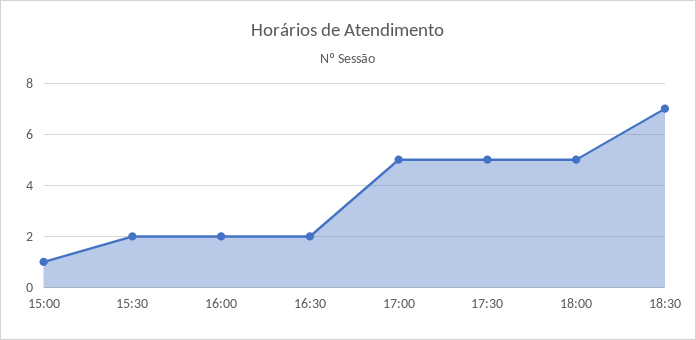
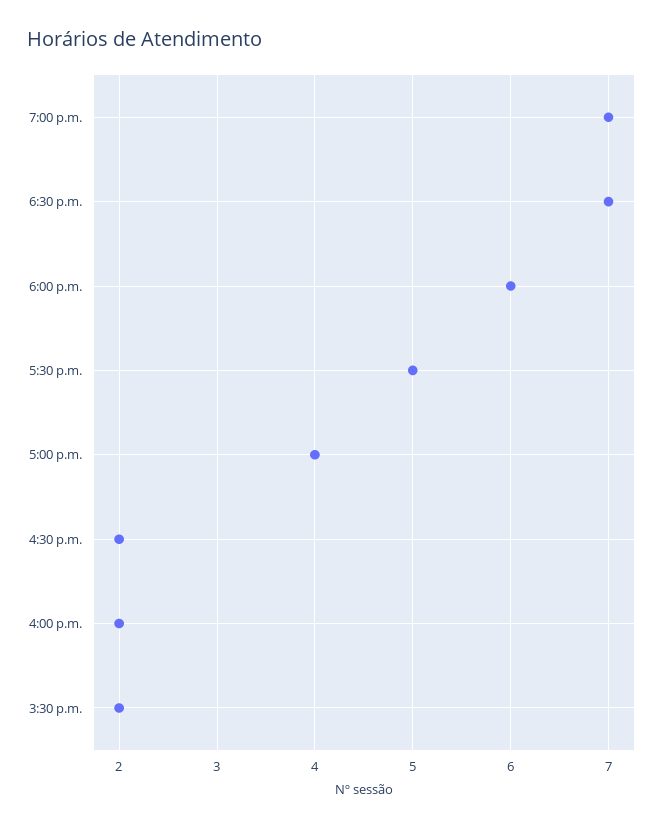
15:00: 1 -> none
17:00: 5 -> 4
18:00: 5 -> 6
7:00 p.m.: none -> 7

